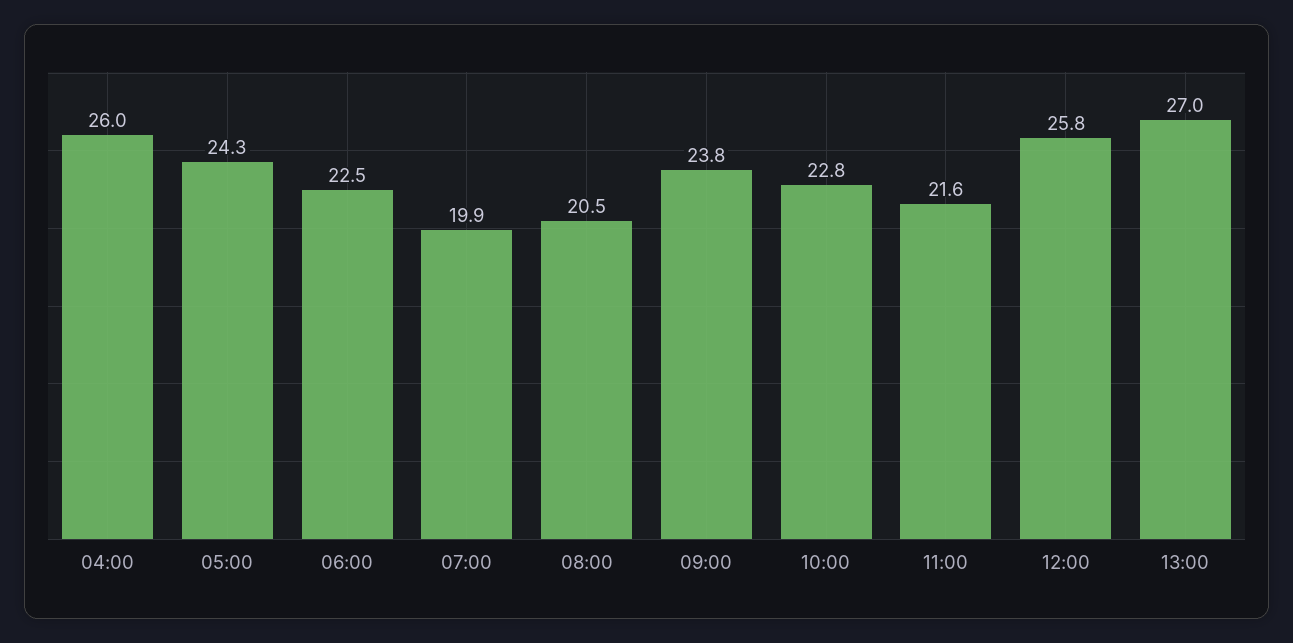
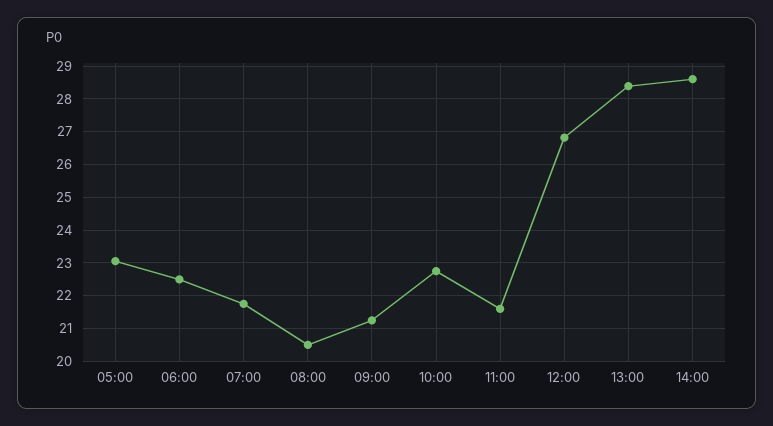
04:00: 26 -> none
05:00: 24.3 -> 23
07:00: 19.9 -> 21.8
09:00: 23.8 -> 21.2
12:00: 25.8 -> 26.8
13:00: 27 -> 28.4
14:00: none -> 28.6

